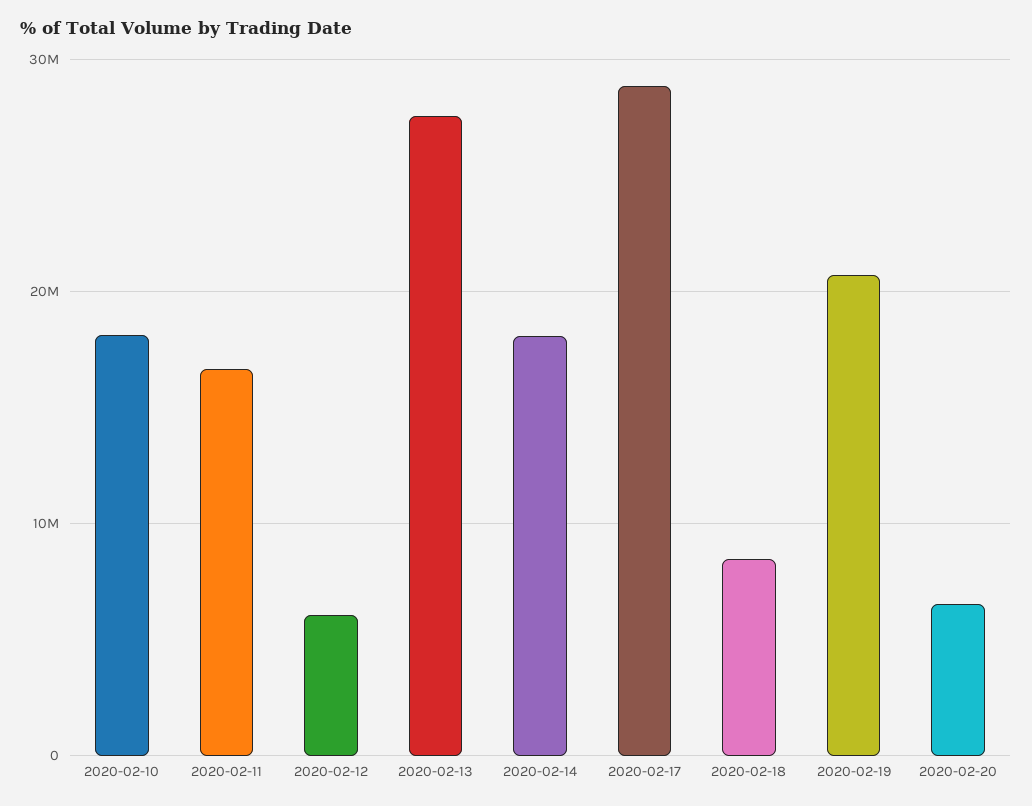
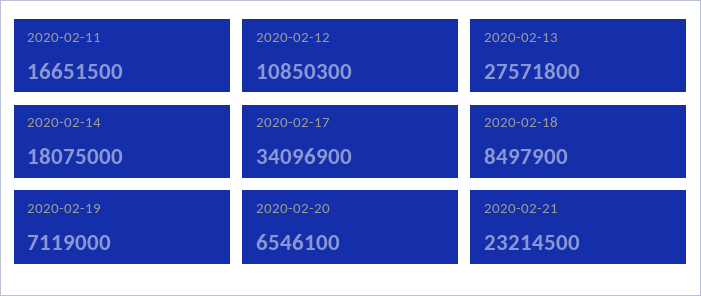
2020-02-10: 18000000 -> none
2020-02-12: 6000000 -> 10850300
2020-02-17: 29000000 -> 34096900
2020-02-19: 21000000 -> 7119000
2020-02-21: none -> 23214500

